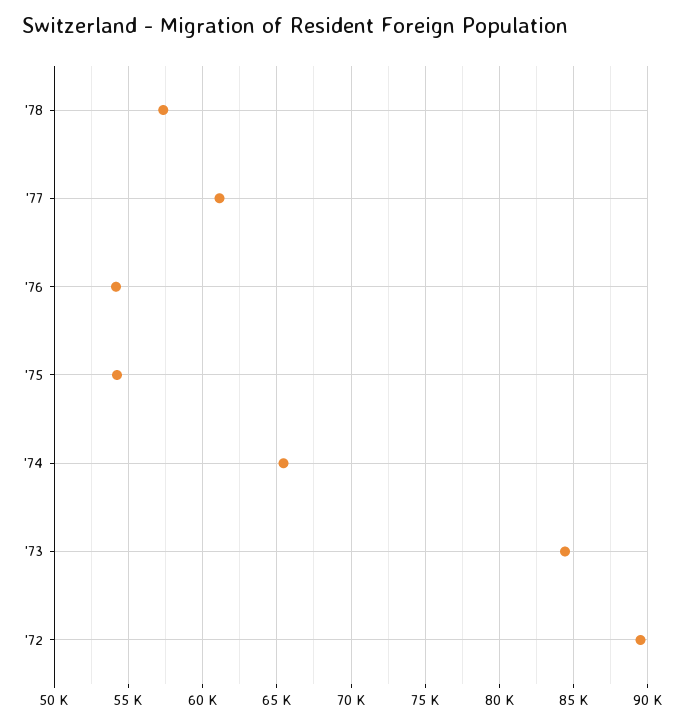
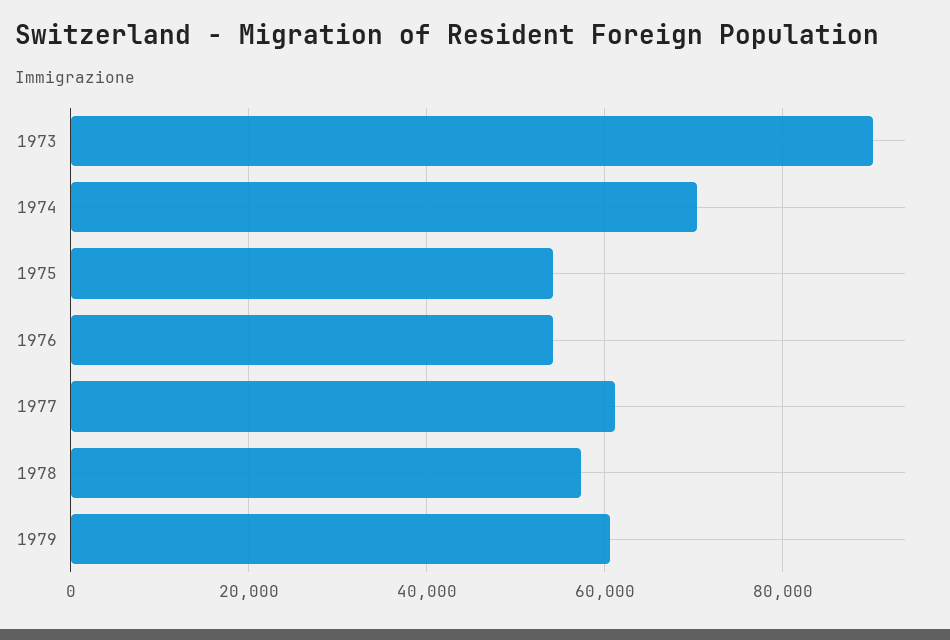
'74: 65500 -> 70000
'73: 84500 -> 90000
'72: 89500 -> none
1979: none -> 60000

